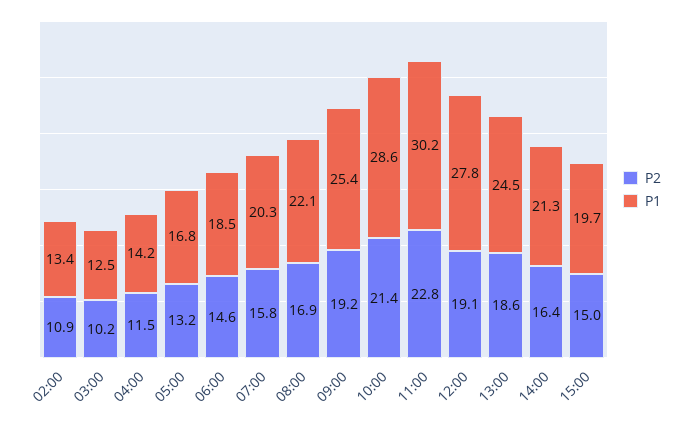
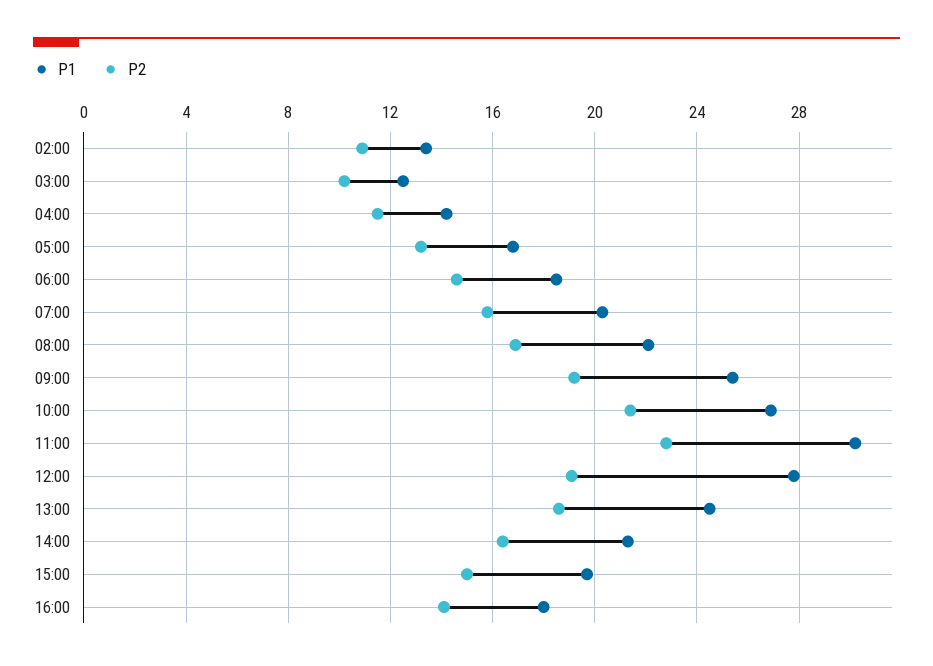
P1, 10:00: 28.6 -> 27
P1, 16:00: none -> 18
P2, 16:00: none -> 14

